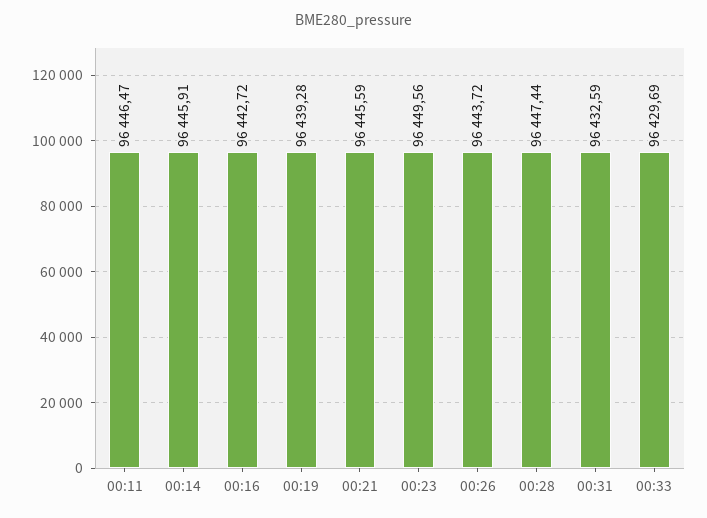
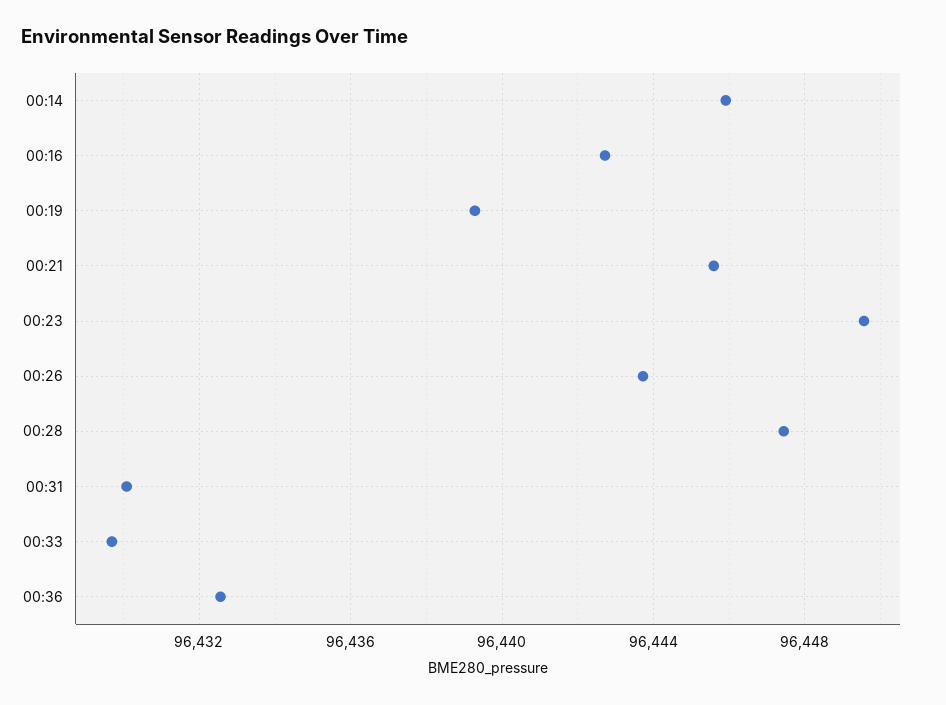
00:11: 96446.47 -> none
00:31: 96432.59 -> 96430
00:36: none -> 96432.5

